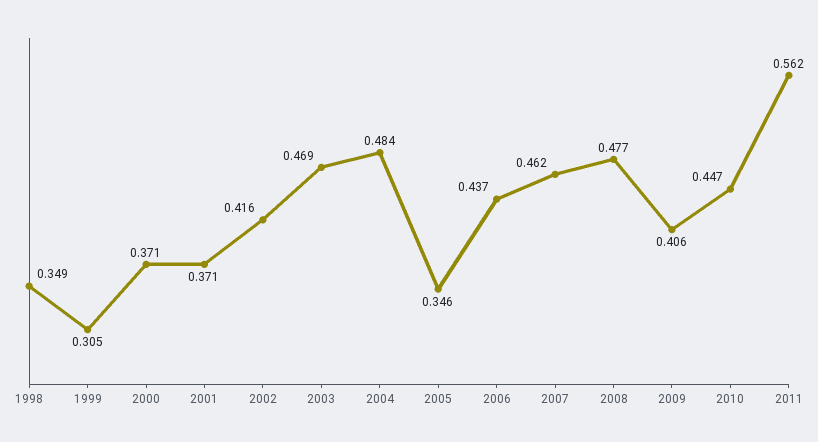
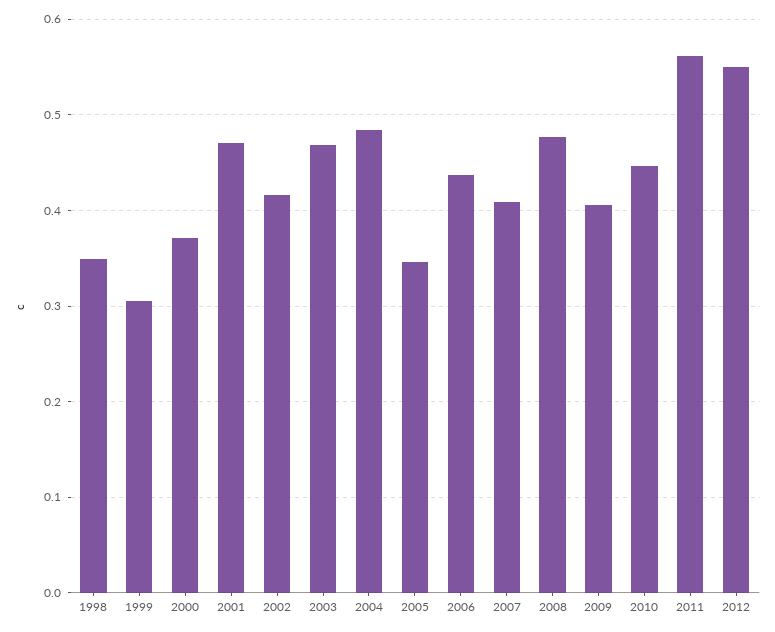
2001: 0.371 -> 0.47
2007: 0.462 -> 0.41
2012: none -> 0.55

